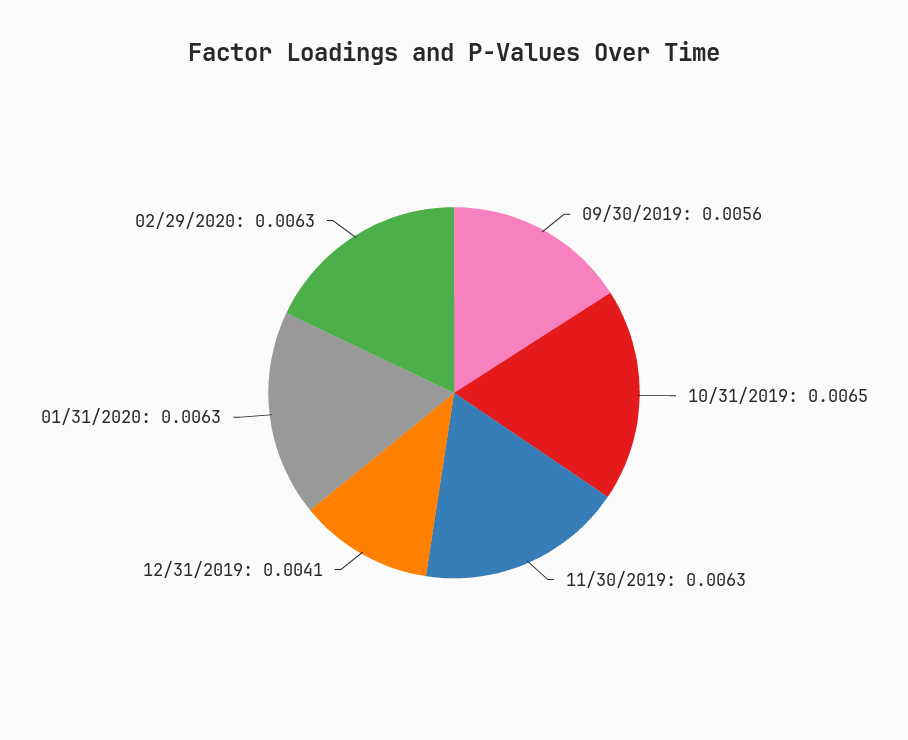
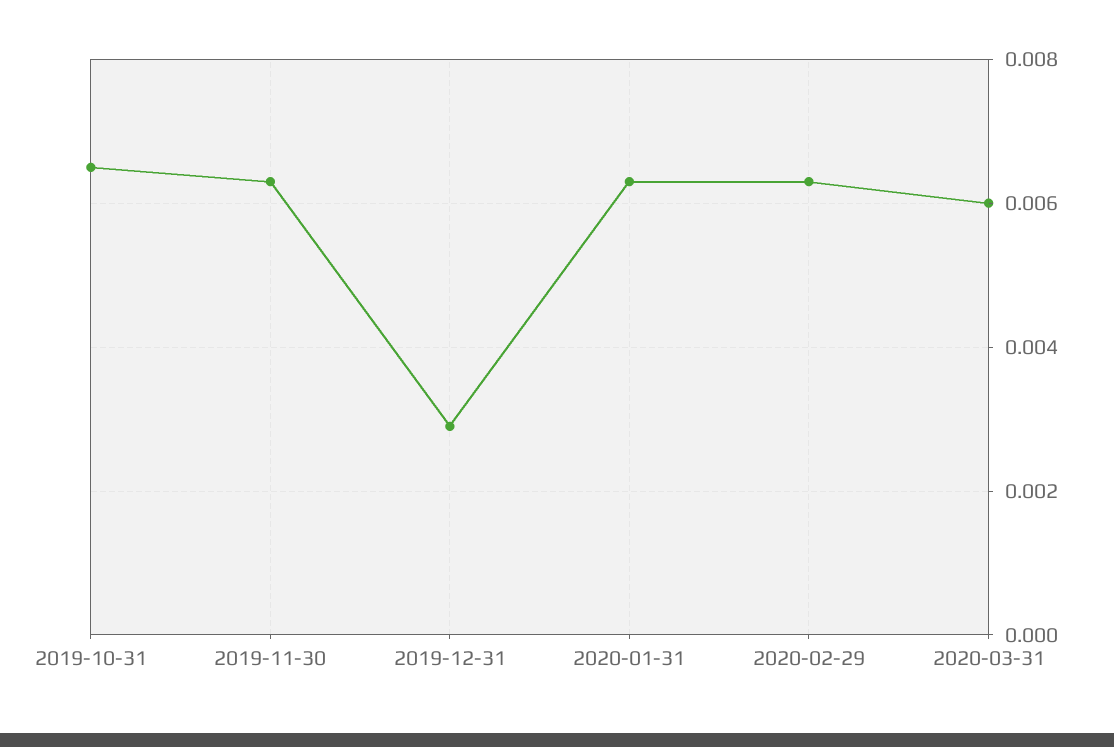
09/30/2019: 0.0056 -> none
12/31/2019: 0.0041 -> 0.003
2020-03-31: none -> 0.006

